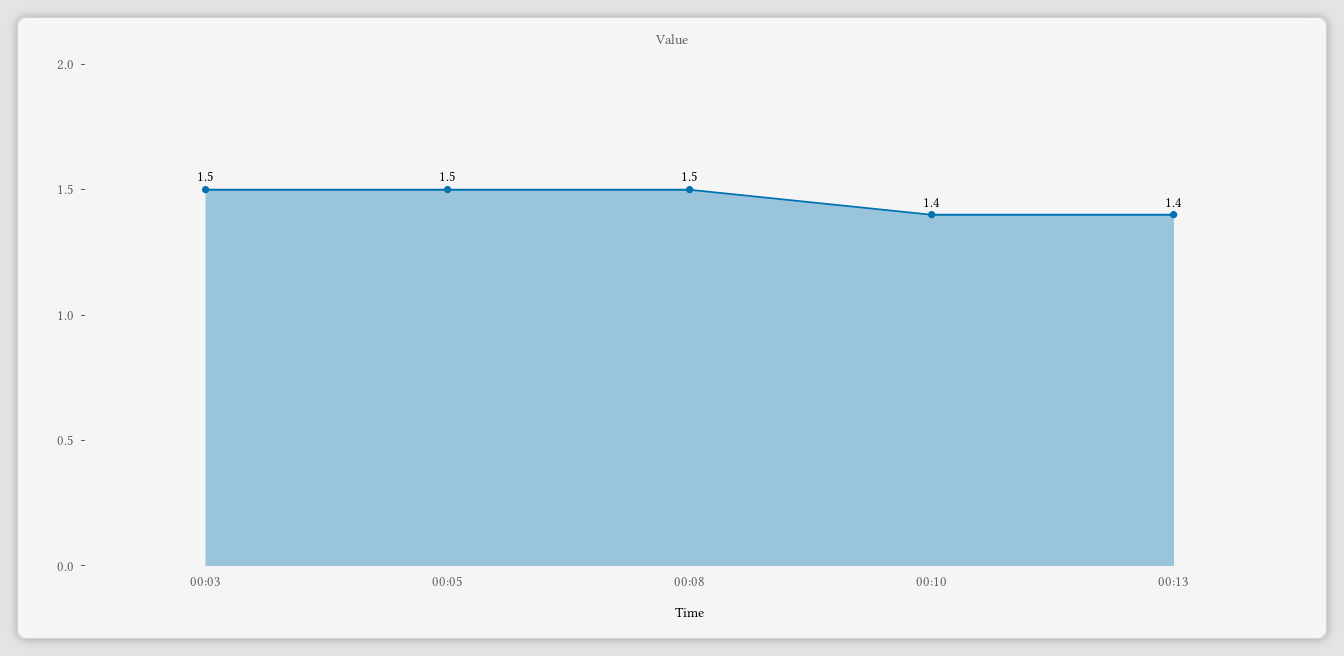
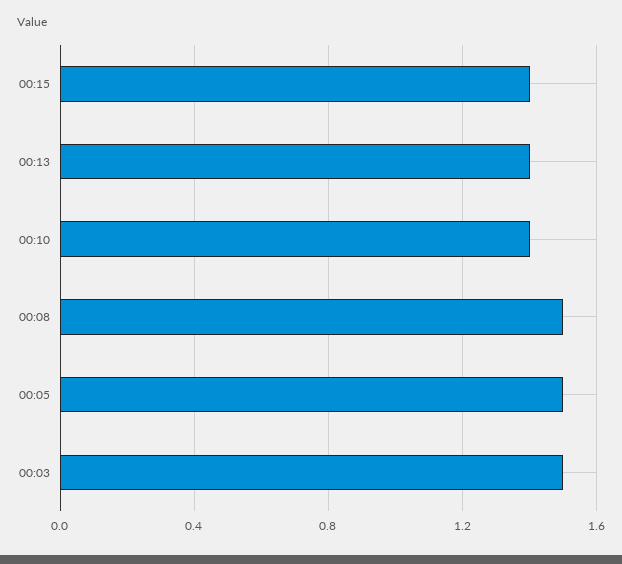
00:15: none -> 1.4

